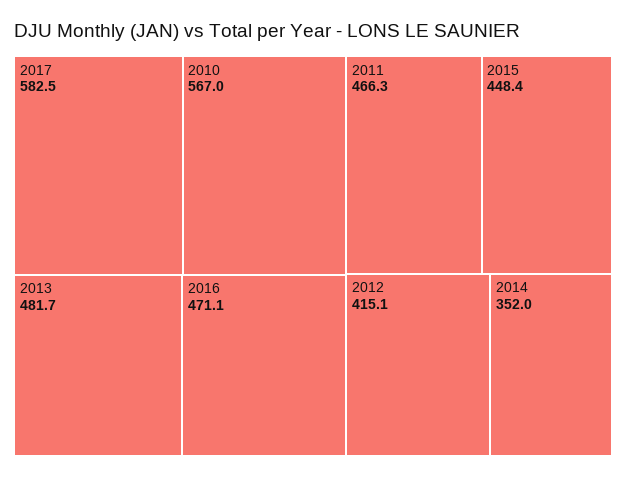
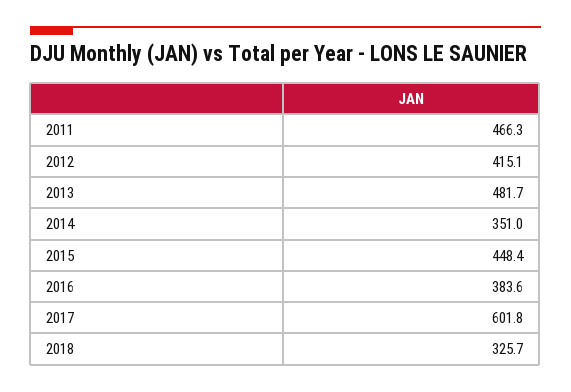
2017: 582.5 -> 601.8
2010: 567 -> none
2016: 471.1 -> 383.6
2014: 352 -> 351
2018: none -> 325.7

